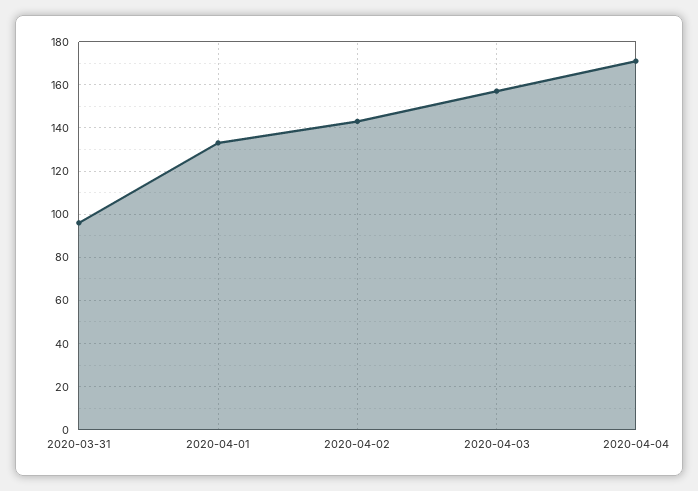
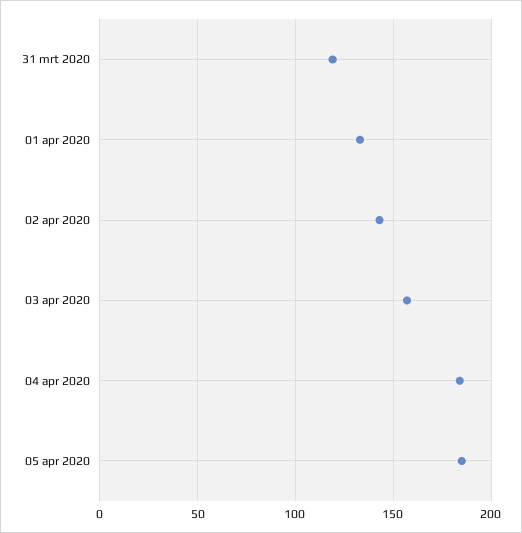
2020-03-31: 95 -> 120
2020-04-04: 170 -> 185
05 apr 2020: none -> 185

